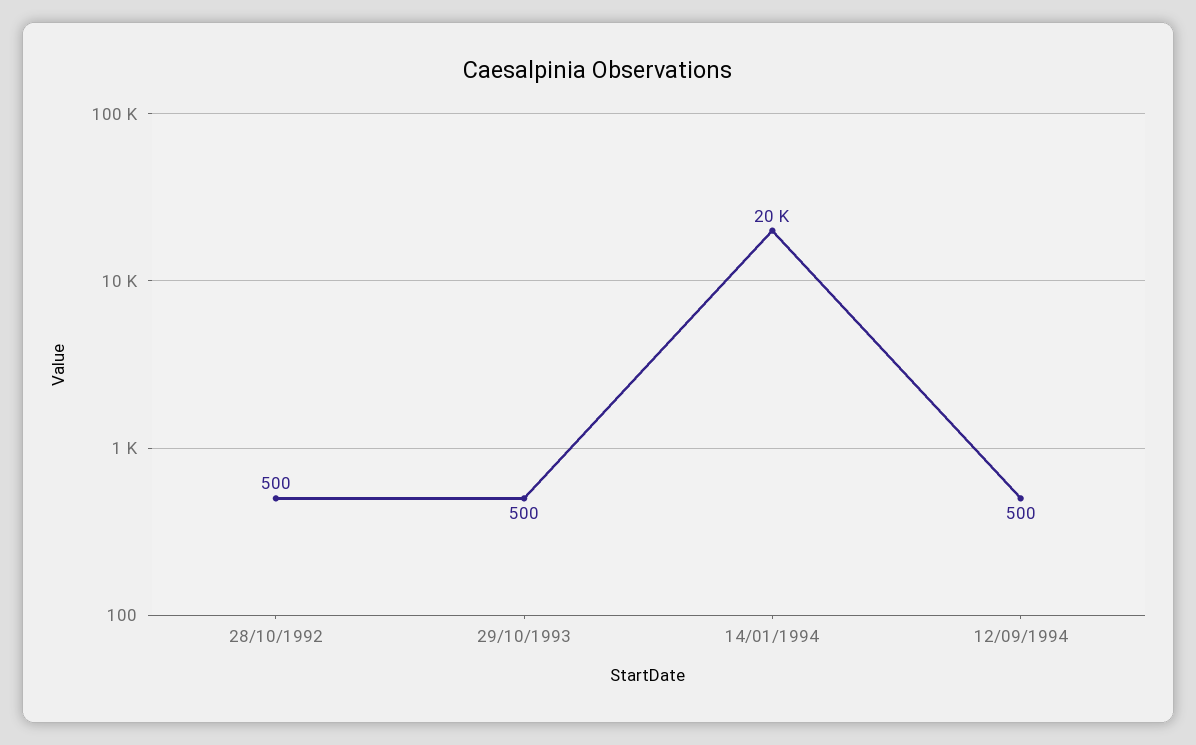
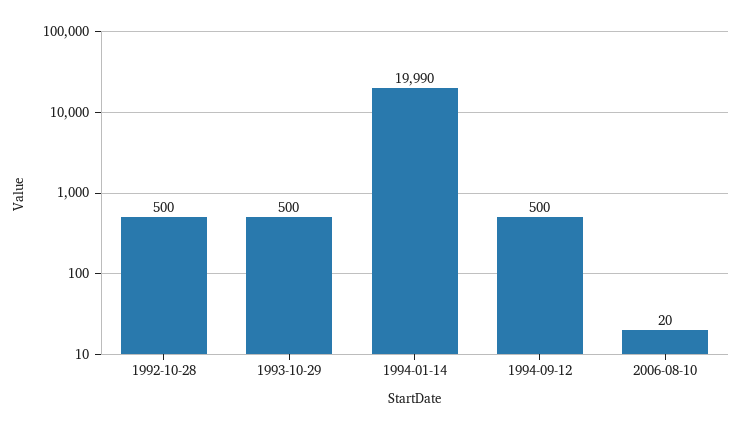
2006-08-10: none -> 20

